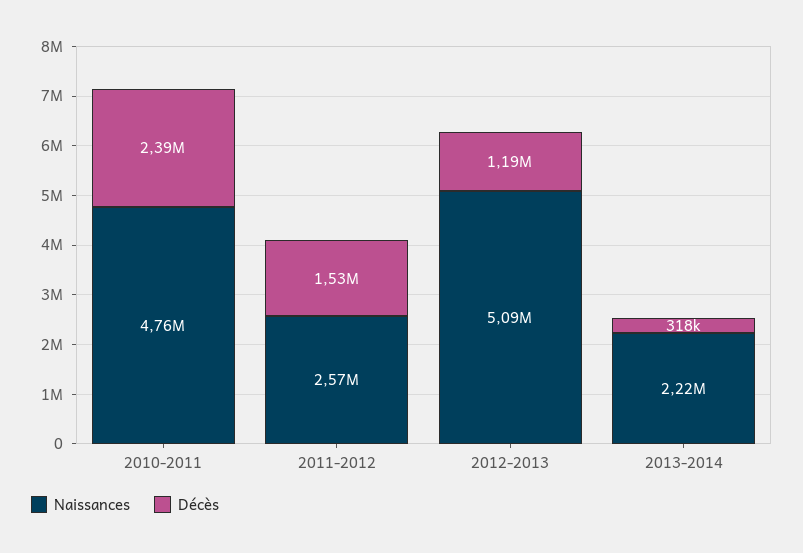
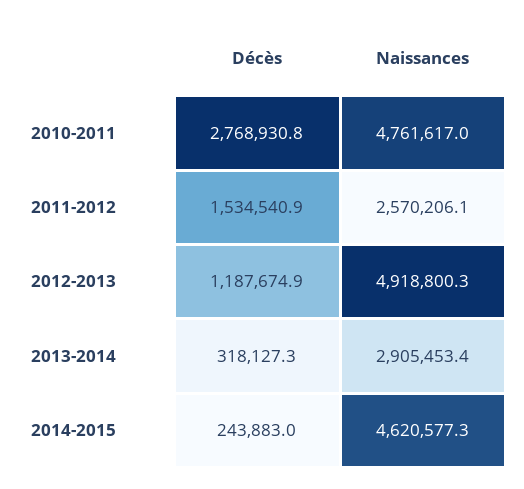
Décès, 2010-2011: 2390000 -> 2768930.8
Naissances, 2012-2013: 5090000 -> 4918800.3
Naissances, 2013-2014: 2220000 -> 2905453.4
Décès, 2014-2015: none -> 243883
Naissances, 2014-2015: none -> 4620577.3

